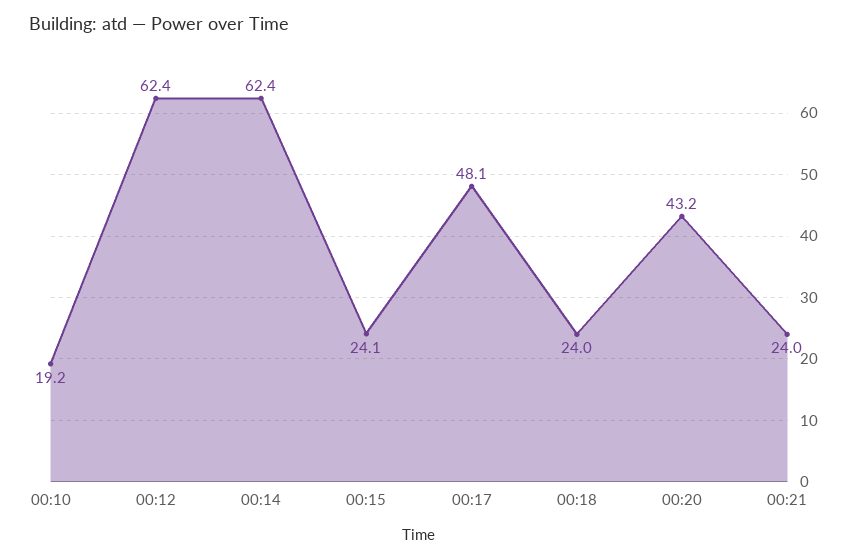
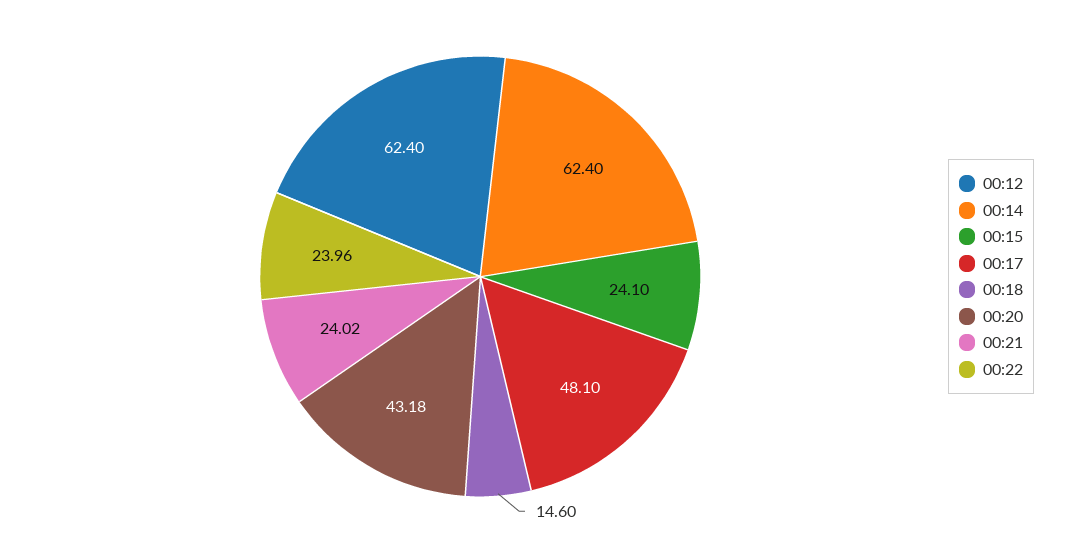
00:10: 19.2 -> none
00:18: 24 -> 14.6
00:22: none -> 23.96

